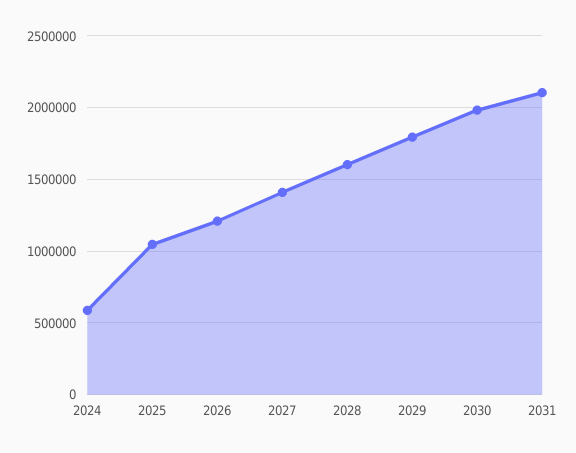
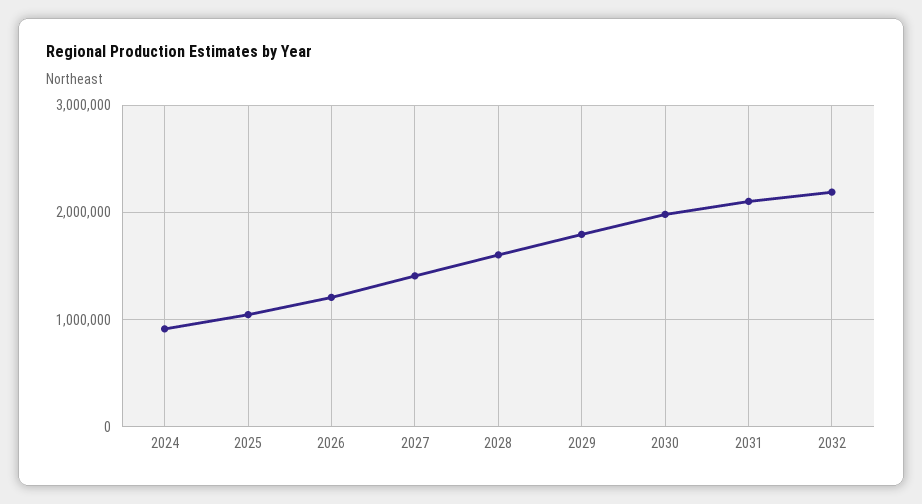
2024: 600000 -> 900000
2032: none -> 2200000

